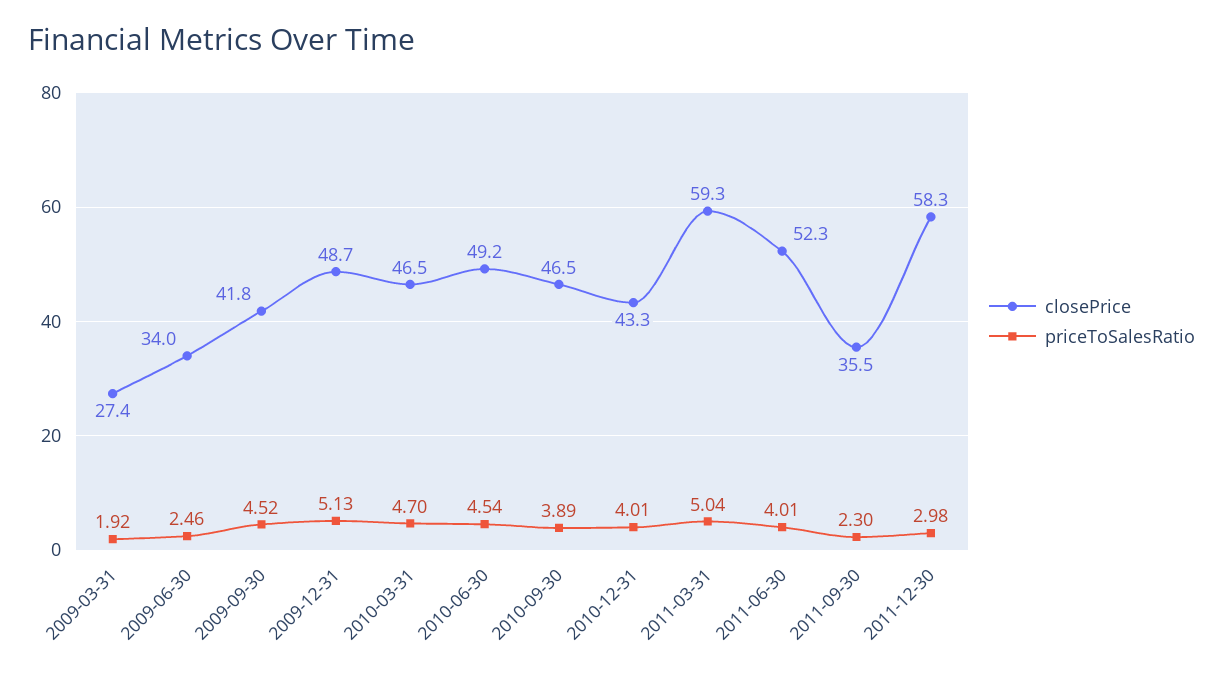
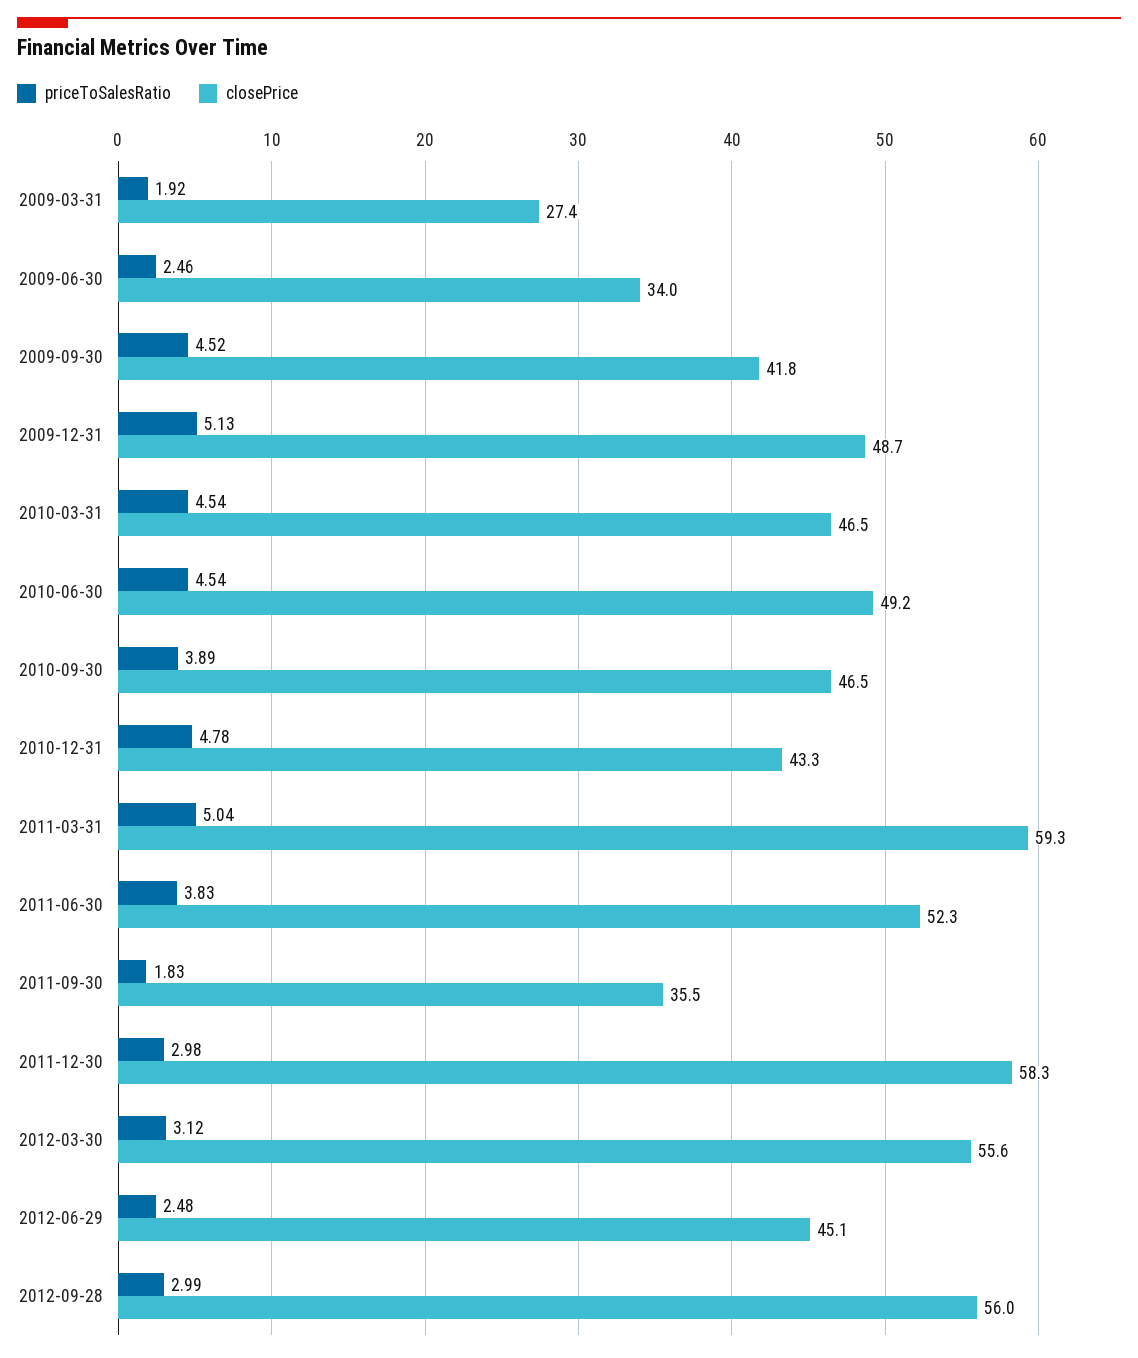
priceToSalesRatio, 2010-03-31: 4.7 -> 4.54
priceToSalesRatio, 2010-12-31: 4.01 -> 4.78
priceToSalesRatio, 2011-06-30: 4.01 -> 3.83
priceToSalesRatio, 2011-09-30: 2.3 -> 1.83
priceToSalesRatio, 2012-03-30: none -> 3.12
closePrice, 2012-03-30: none -> 55.6
priceToSalesRatio, 2012-06-29: none -> 2.48
closePrice, 2012-06-29: none -> 45.1
priceToSalesRatio, 2012-09-28: none -> 2.99
closePrice, 2012-09-28: none -> 56

